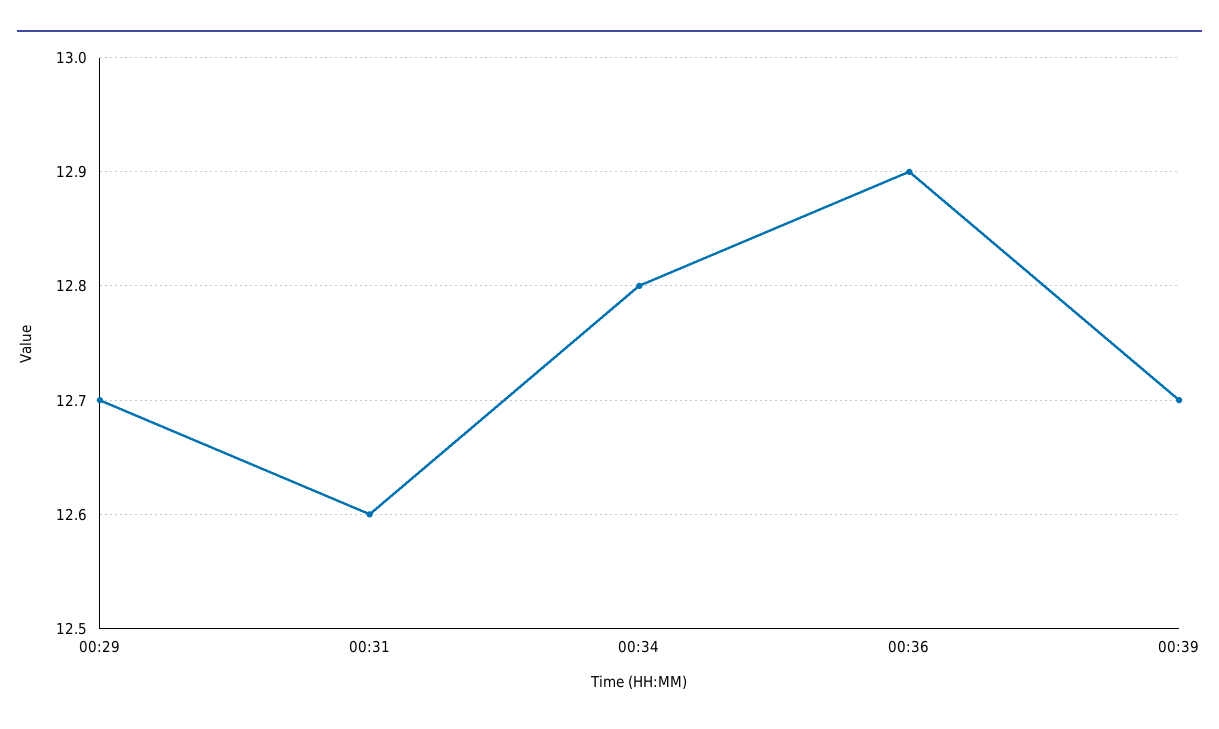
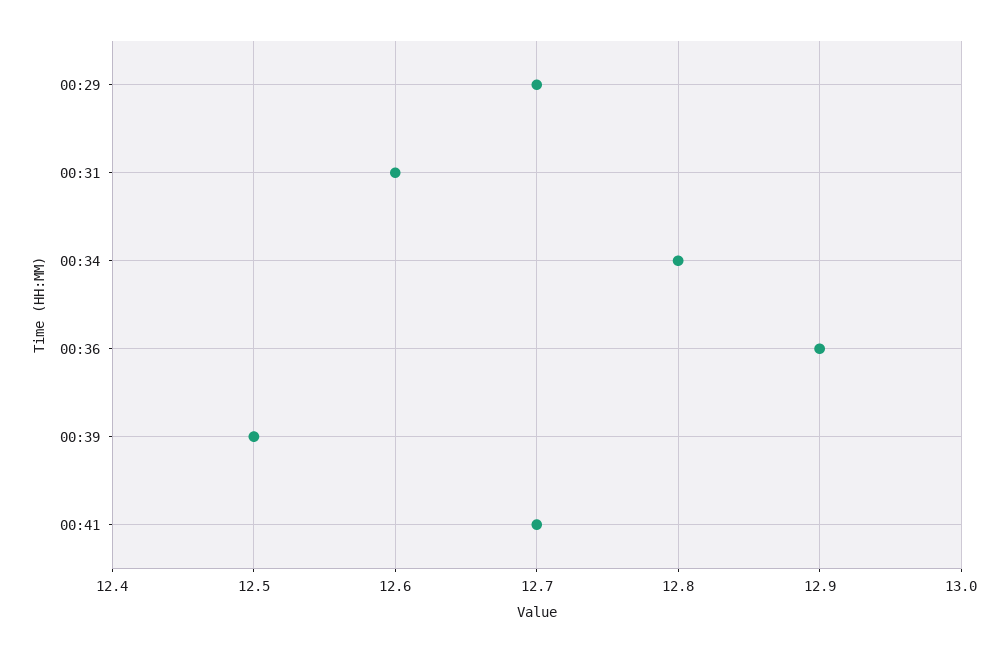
00:39: 12.7 -> 12.5
00:41: none -> 12.7

